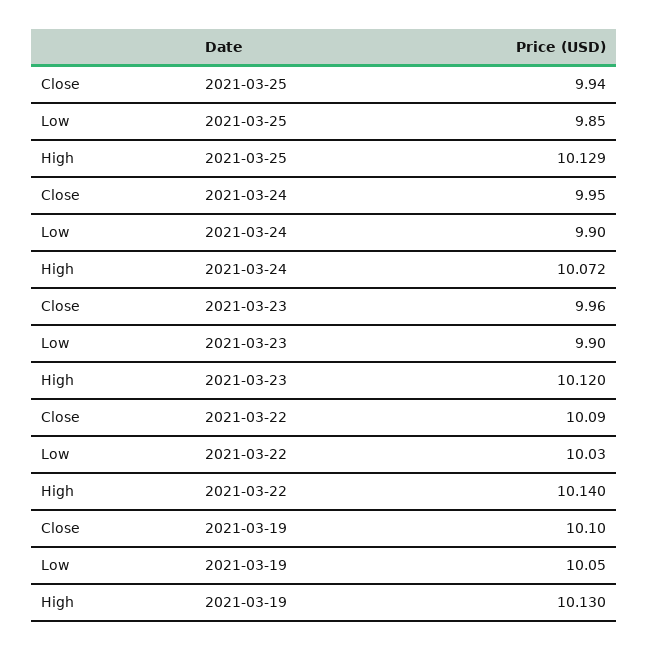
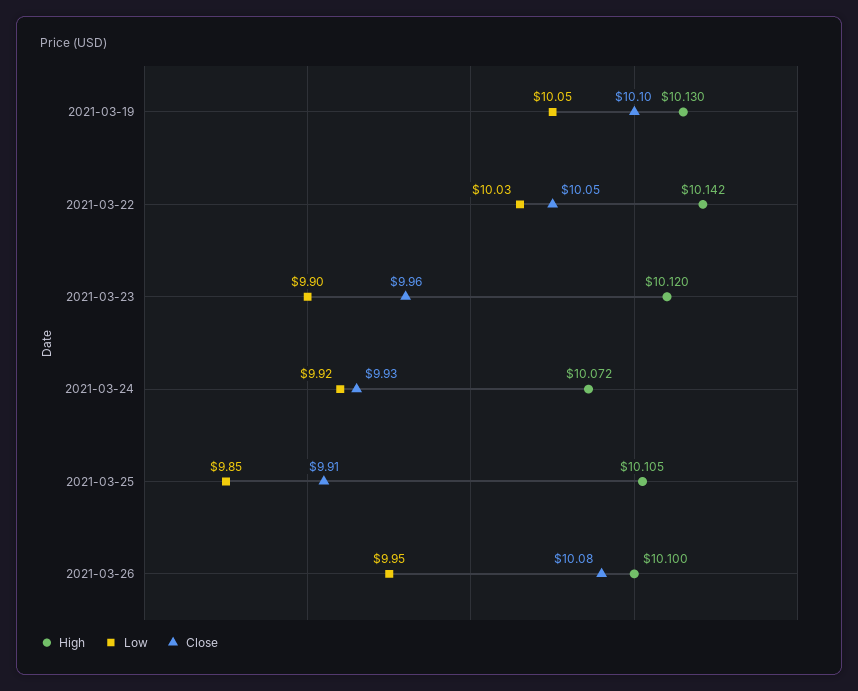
Close, 2021-03-25: 9.94 -> 9.91
High, 2021-03-25: 10.129 -> 10.105
Close, 2021-03-24: 9.95 -> 9.93
Low, 2021-03-24: 9.9 -> 9.92
Close, 2021-03-22: 10.09 -> 10.05
High, 2021-03-22: 10.14 -> 10.142
High, 2021-03-26: none -> 10.1
Low, 2021-03-26: none -> 9.95
Close, 2021-03-26: none -> 10.08

